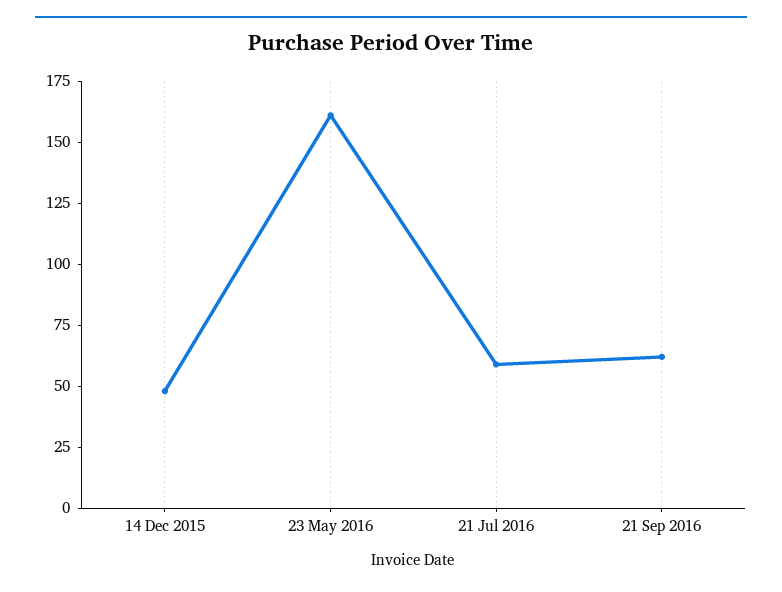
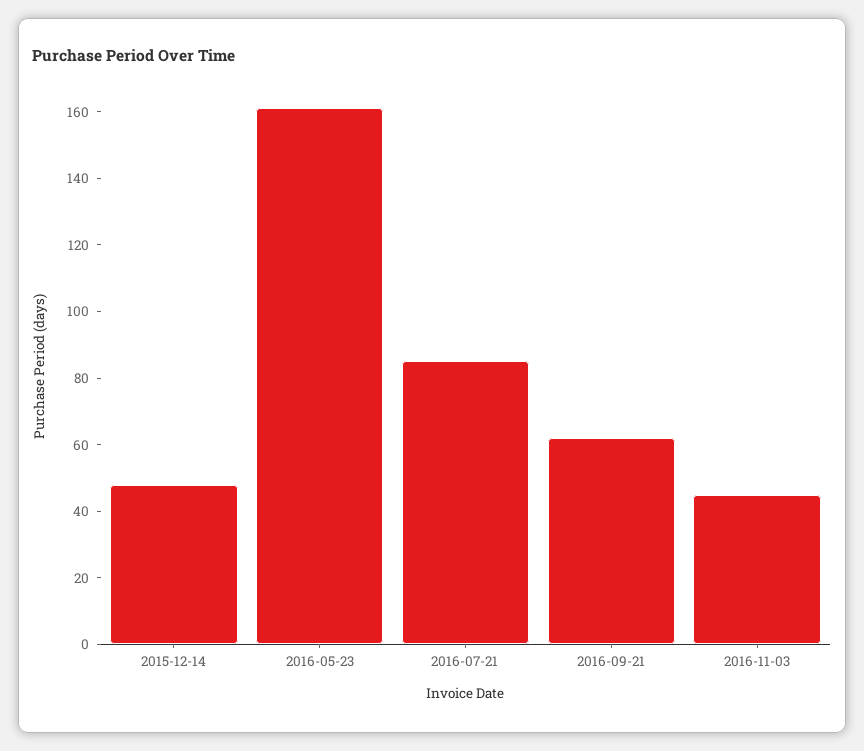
21 Jul 2016: 60 -> 85
2016-11-03: none -> 45

